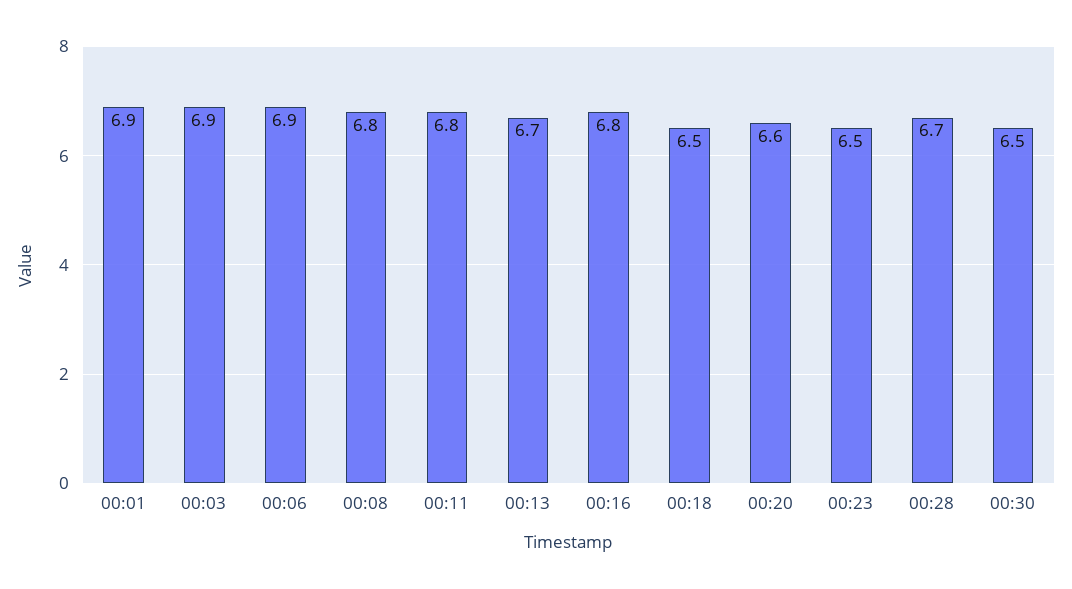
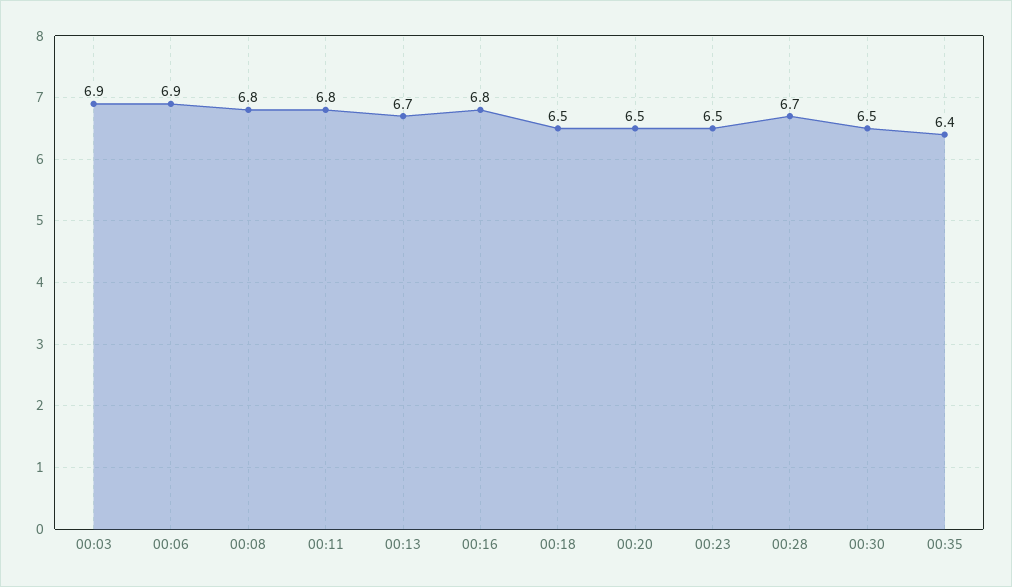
00:01: 6.9 -> none
00:20: 6.6 -> 6.5
00:35: none -> 6.4

